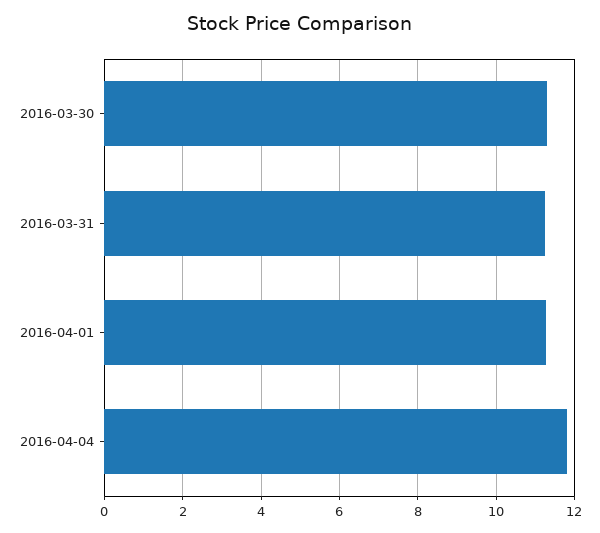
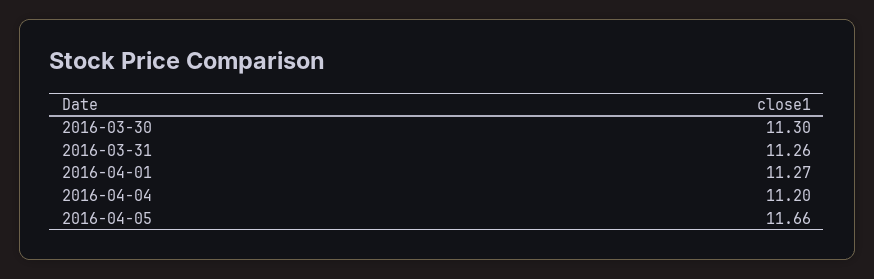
2016-04-04: 11.8 -> 11.2
2016-04-05: none -> 11.66

